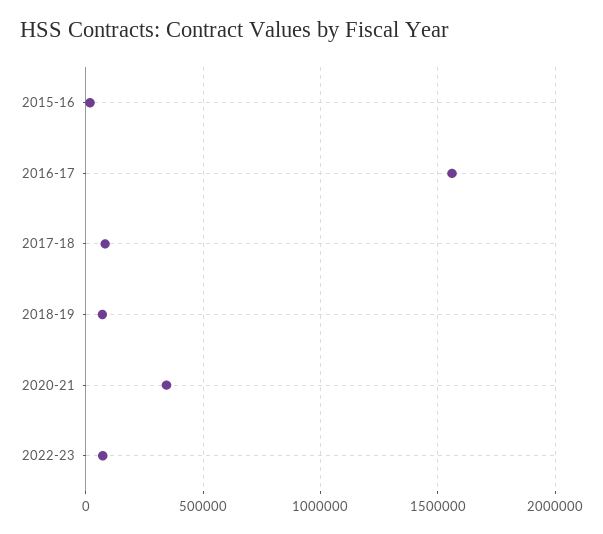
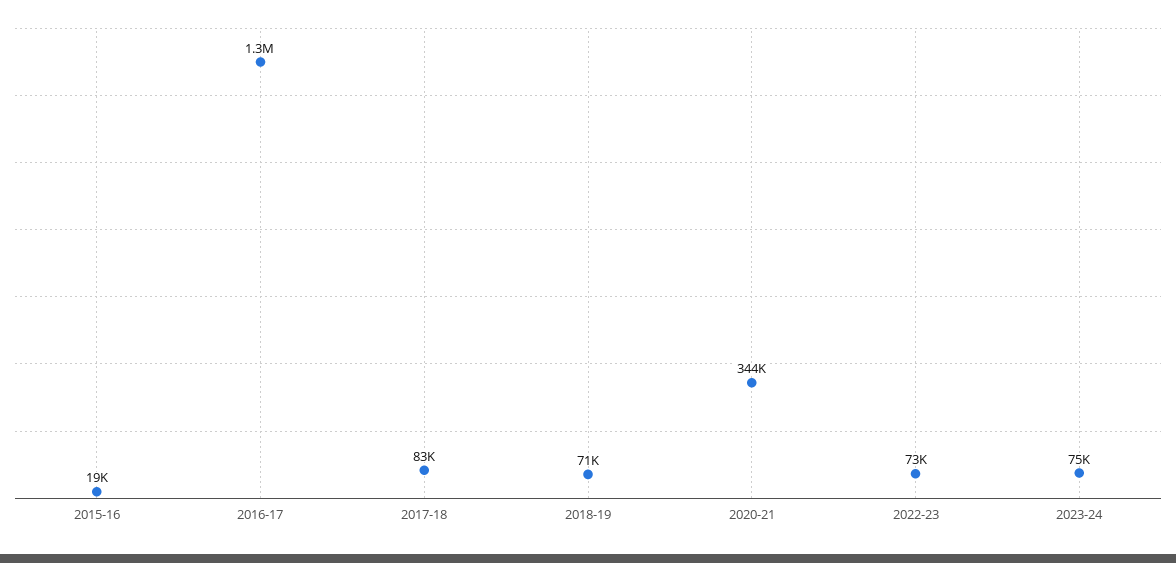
2016-17: 1550000 -> 1300000
2023-24: none -> 75000

